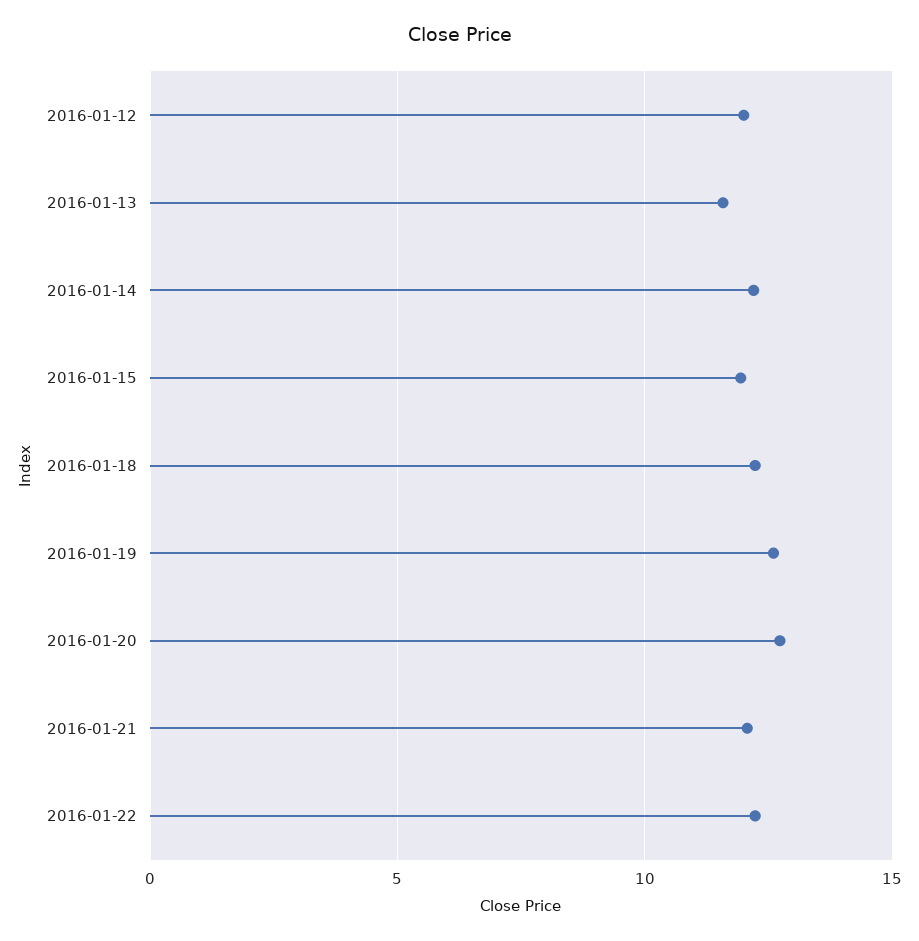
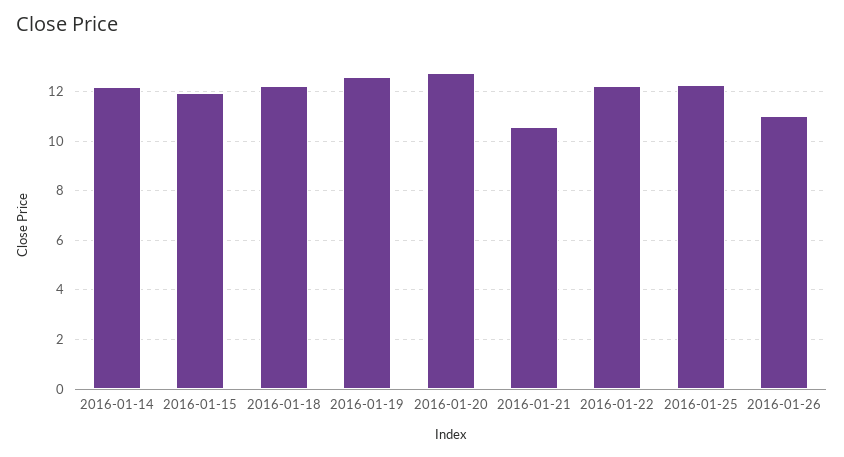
2016-01-12: 12 -> none
2016-01-13: 11.5 -> none
2016-01-21: 12 -> 10.5
2016-01-25: none -> 12.25
2016-01-26: none -> 11

